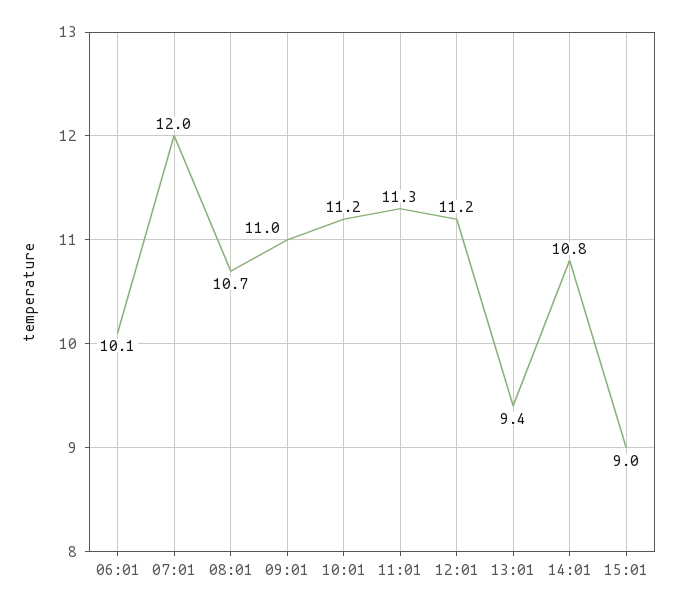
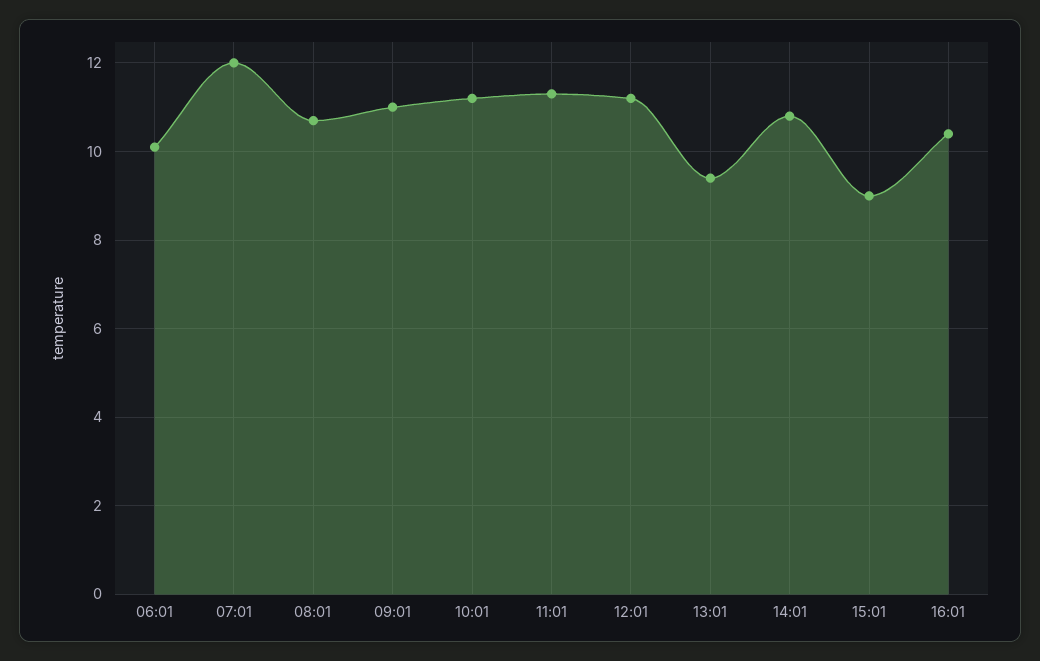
16:01: none -> 10.5

